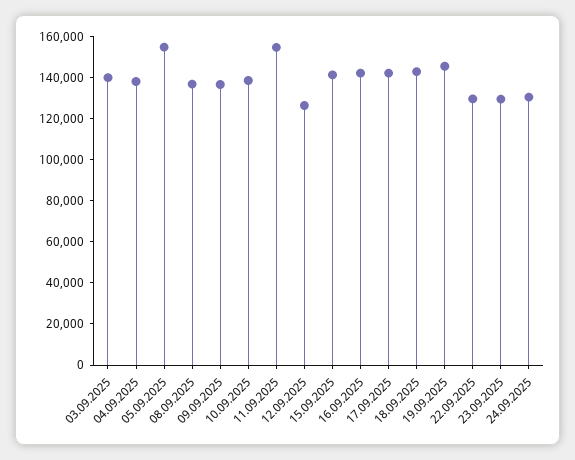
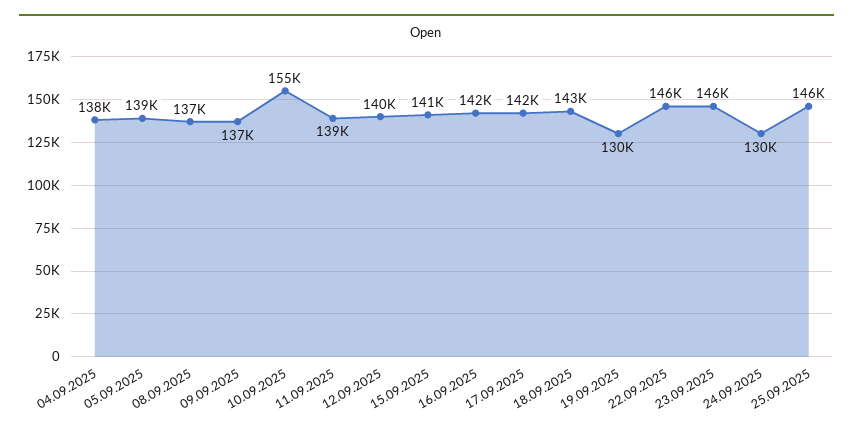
03.09.2025: 140000 -> none
05.09.2025: 155000 -> 139000
10.09.2025: 140000 -> 155000
11.09.2025: 155000 -> 139000
12.09.2025: 125000 -> 140000
19.09.2025: 145000 -> 130000
22.09.2025: 130000 -> 146000
23.09.2025: 130000 -> 146000
25.09.2025: none -> 146000

